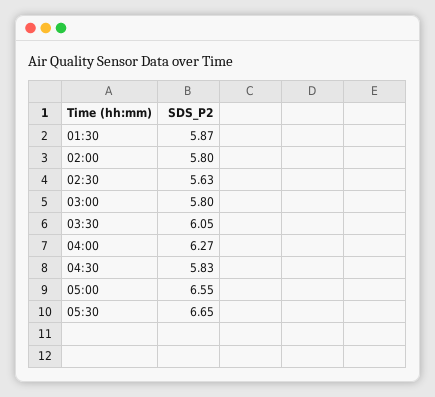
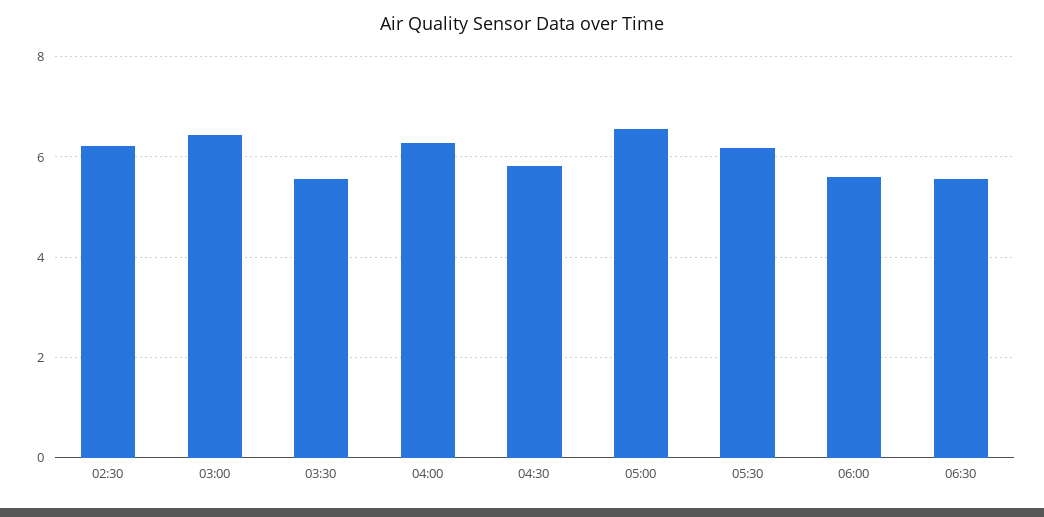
01:30: 5.87 -> none
02:00: 5.8 -> none
02:30: 5.63 -> 6.2
03:00: 5.8 -> 6.4
03:30: 6.05 -> 5.6
05:30: 6.65 -> 6.2
06:00: none -> 5.6
06:30: none -> 5.6

